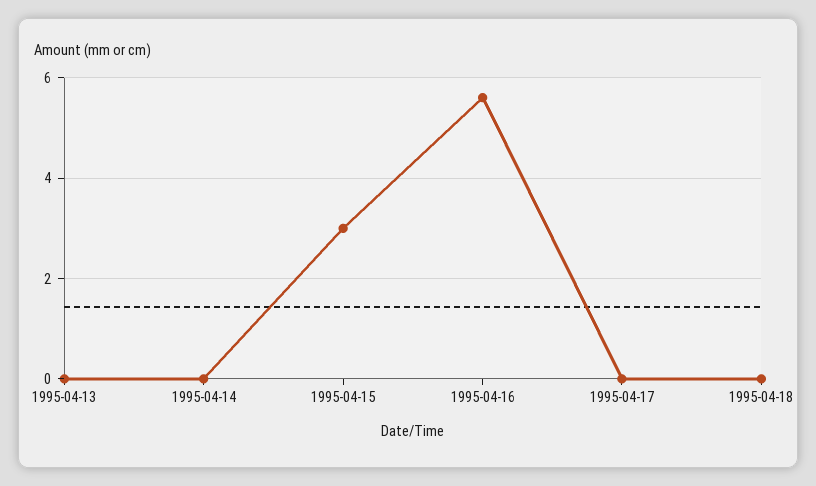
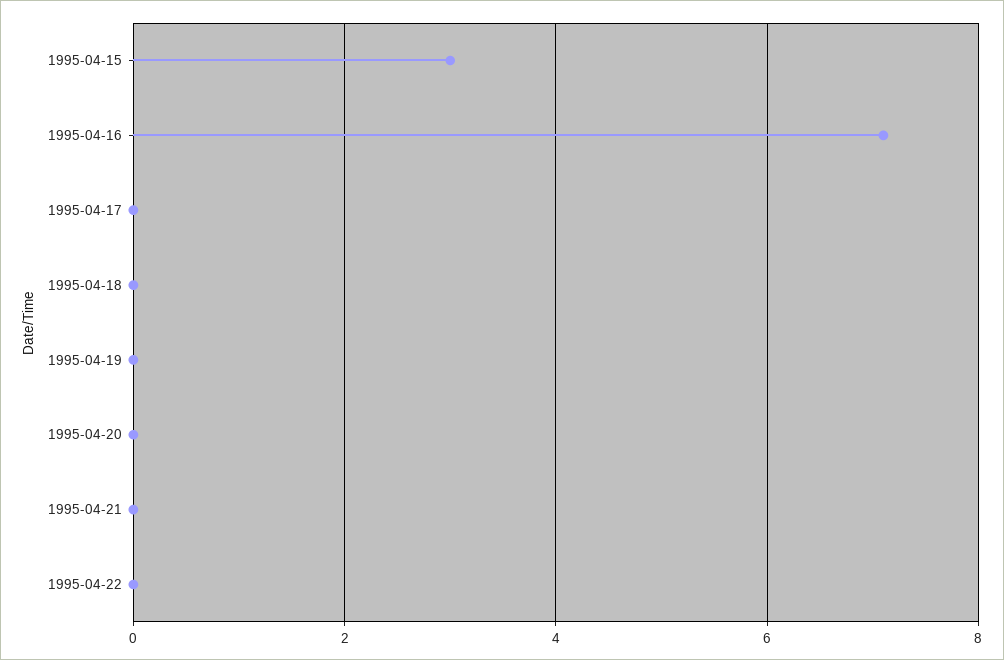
1995-04-13: 0 -> none
1995-04-14: 0 -> none
1995-04-16: 5.5 -> 7
1995-04-19: none -> 0
1995-04-20: none -> 0
1995-04-21: none -> 0
1995-04-22: none -> 0

